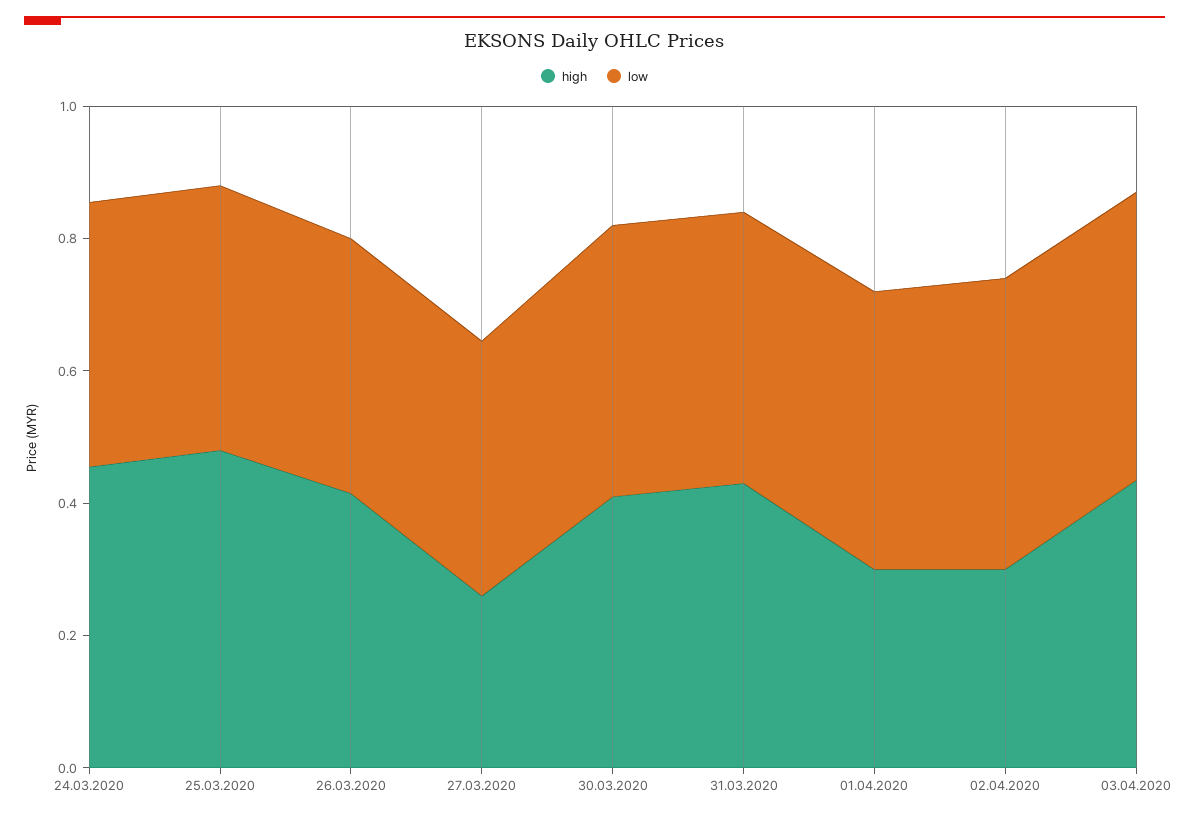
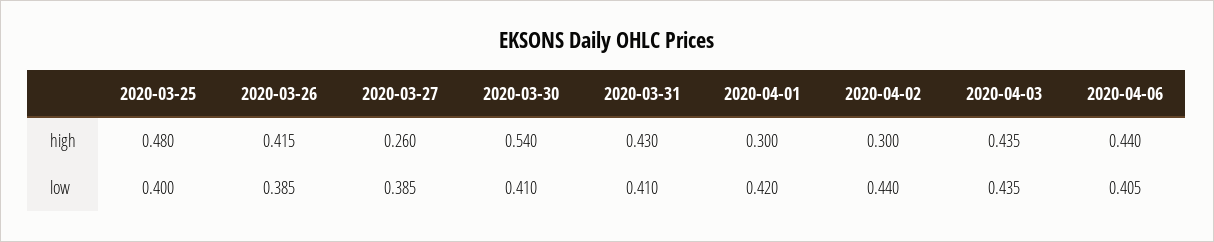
high, 24.03.2020: 0.45 -> none
low, 24.03.2020: 0.4 -> none
high, 30.03.2020: 0.4 -> 0.54
high, 2020-04-06: none -> 0.44
low, 2020-04-06: none -> 0.405

